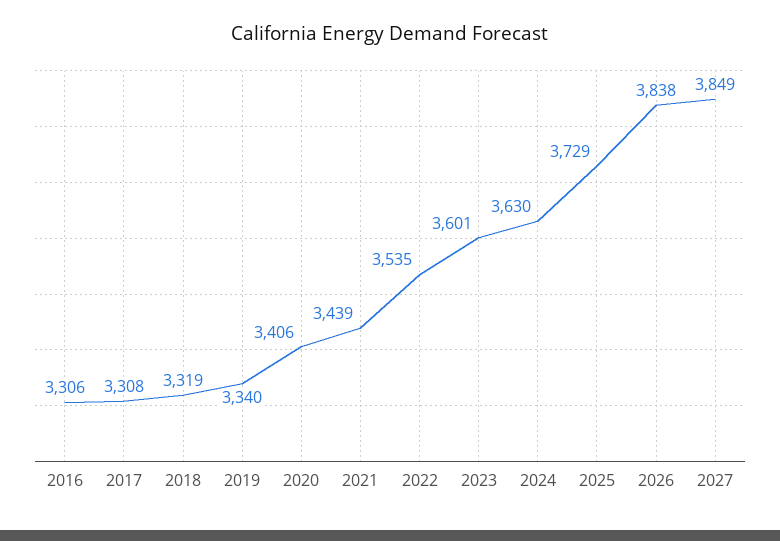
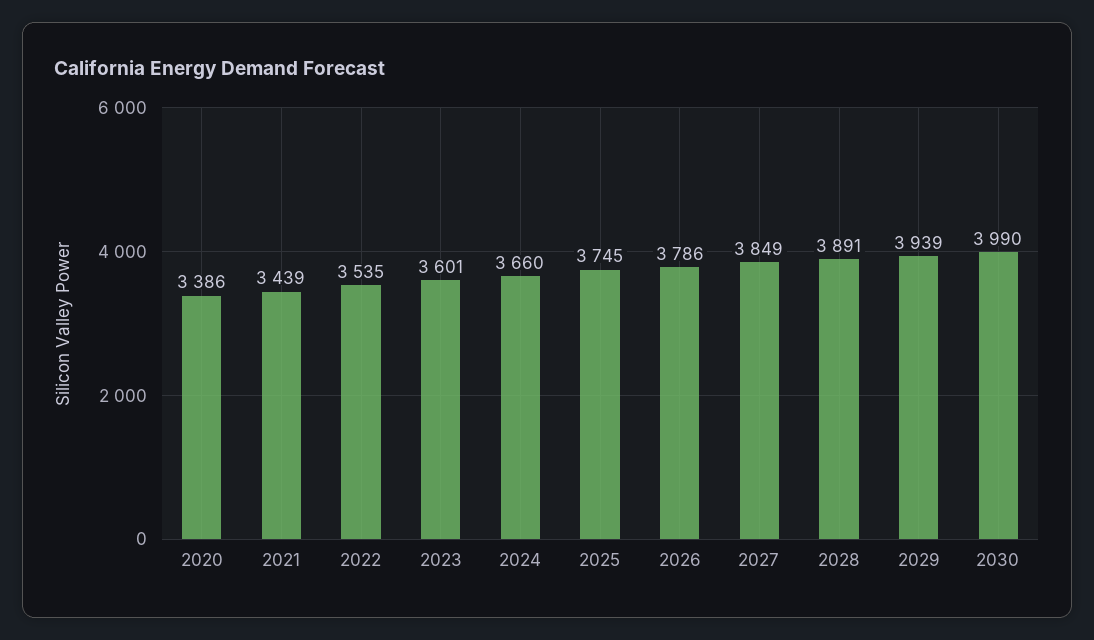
2016: 3306 -> none
2017: 3308 -> none
2018: 3319 -> none
2019: 3340 -> none
2020: 3406 -> 3386
2024: 3630 -> 3660
2025: 3729 -> 3745
2026: 3838 -> 3786
2028: none -> 3891
2029: none -> 3939
2030: none -> 3990

